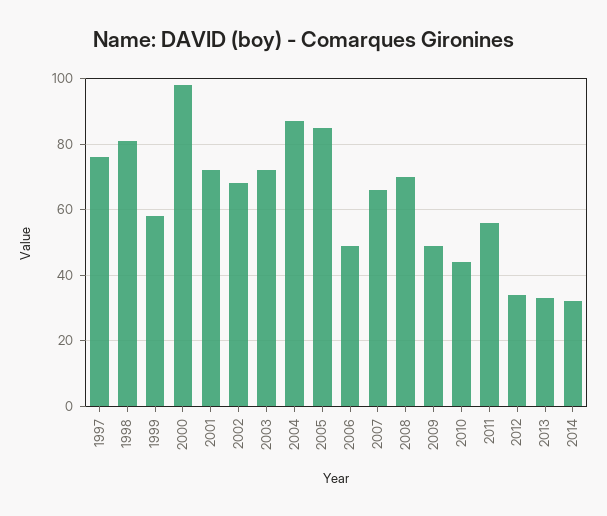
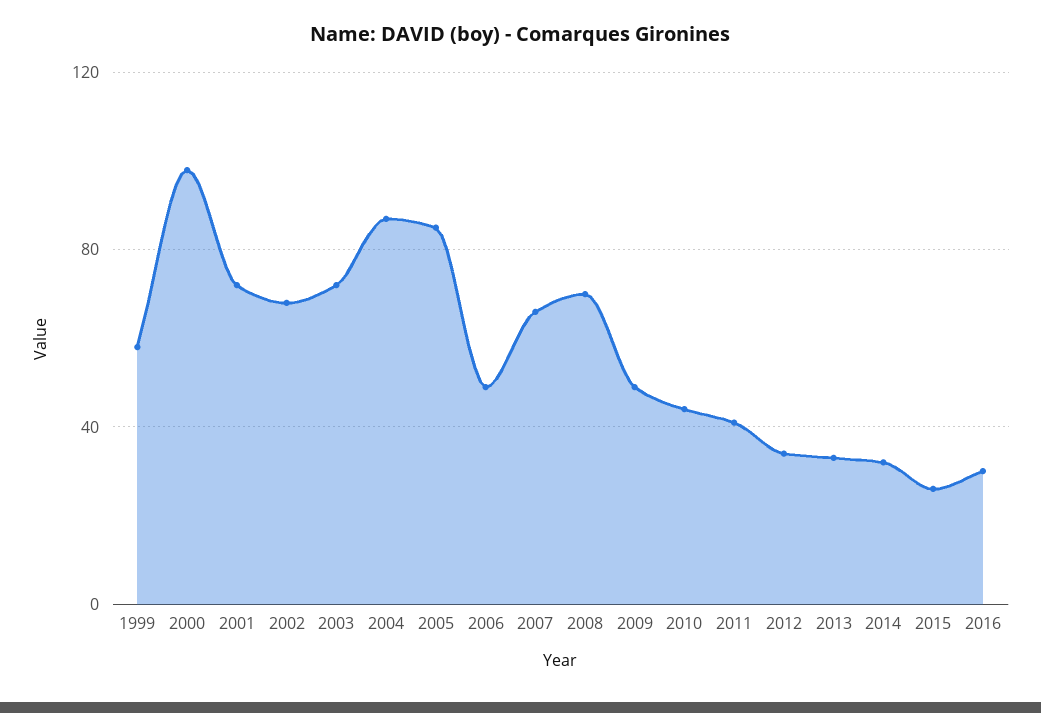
1997: 75 -> none
1998: 80 -> none
2011: 55 -> 40
2015: none -> 25
2016: none -> 30

